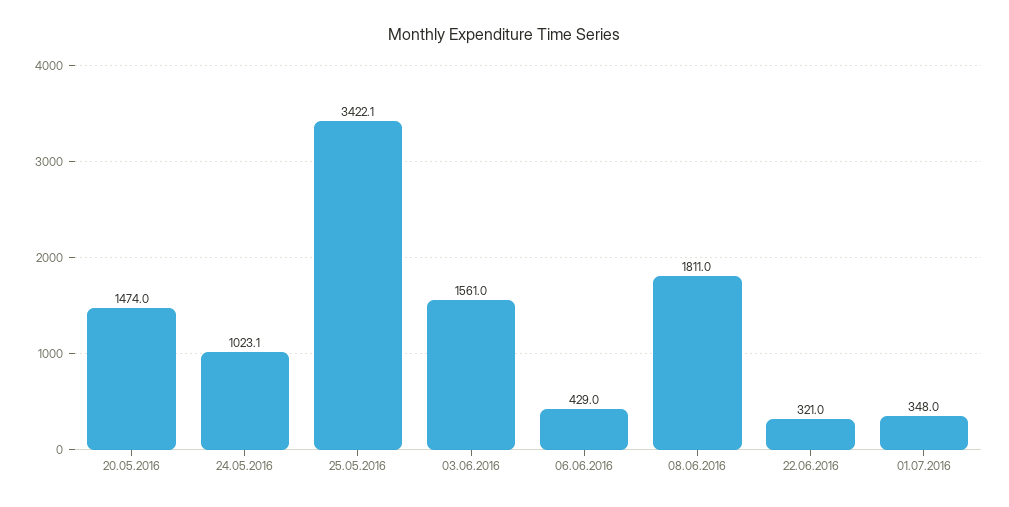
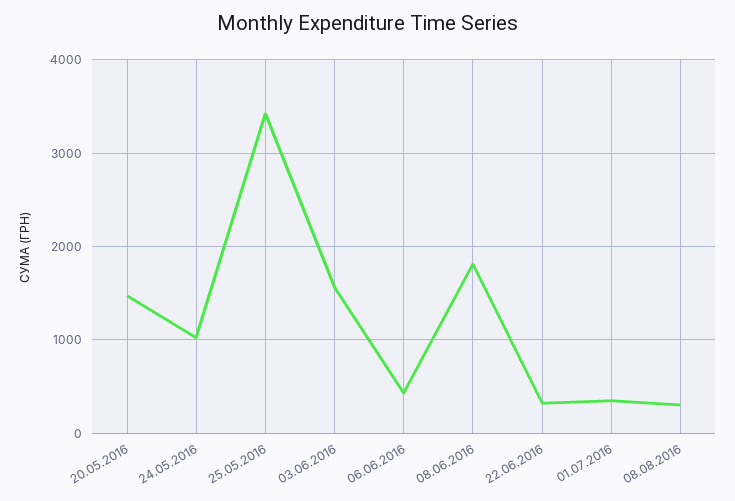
08.08.2016: none -> 300

